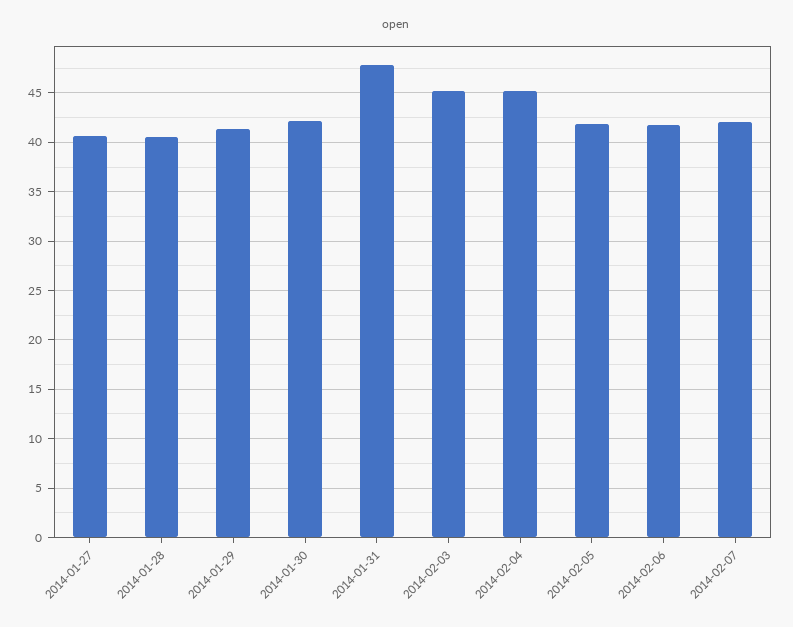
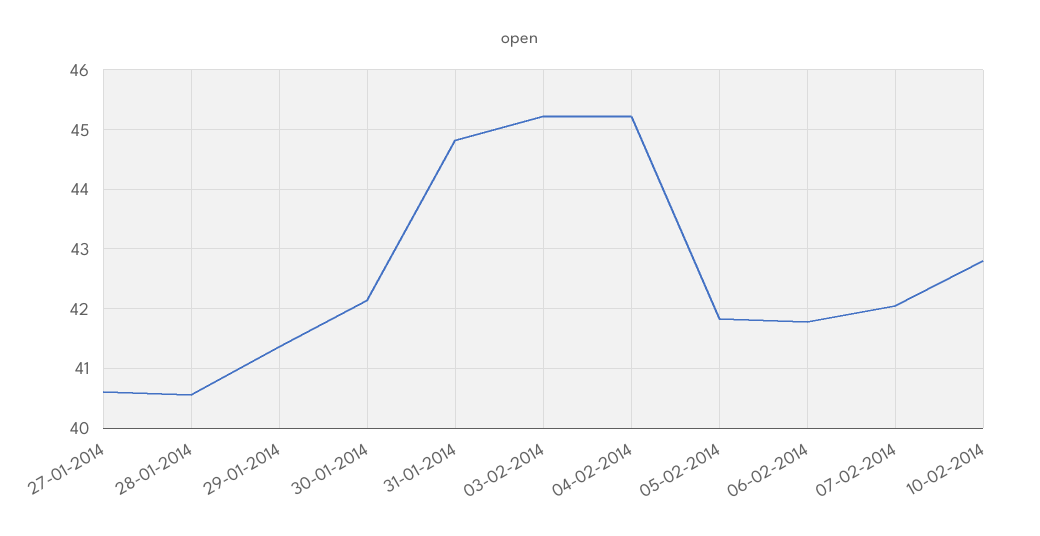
2014-01-31: 48 -> 44.8
10-02-2014: none -> 42.8

